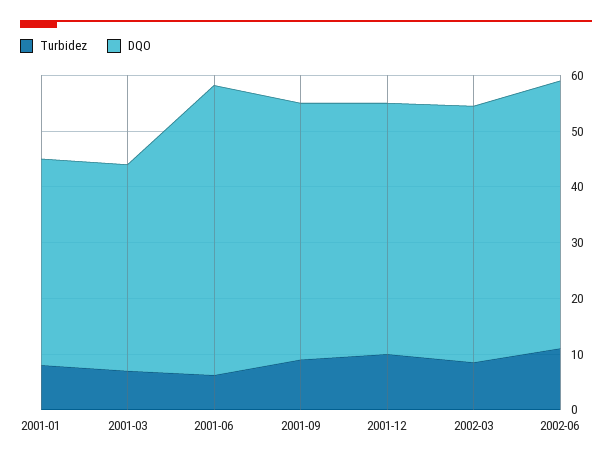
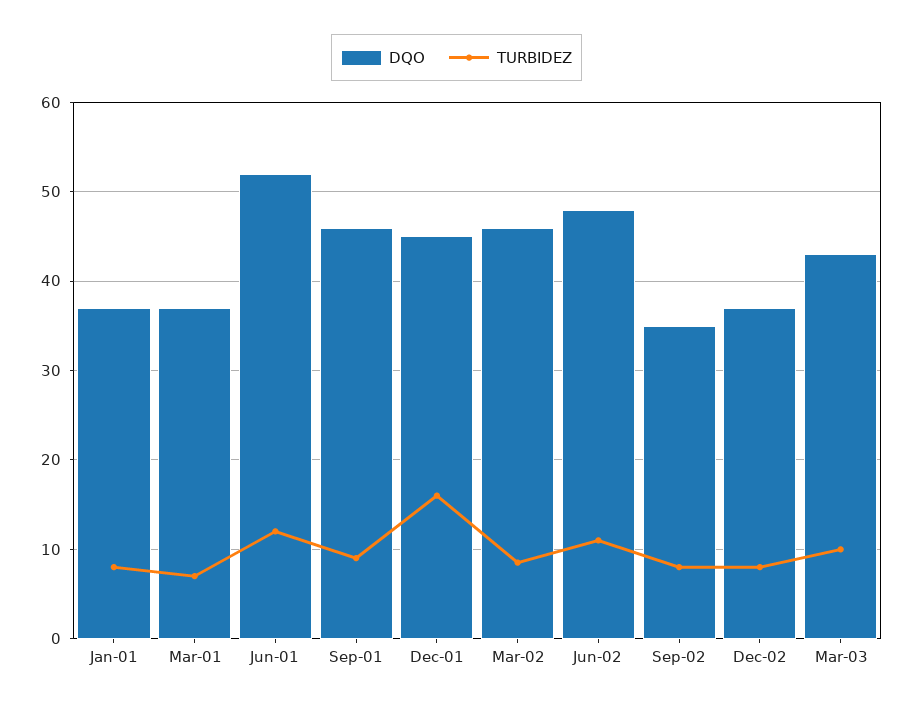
Turbidez, 2001-06: 6 -> 12
Turbidez, 2001-12: 10 -> 16
DQO, Sep-02: none -> 35
Turbidez, Sep-02: none -> 8
DQO, Dec-02: none -> 37
Turbidez, Dec-02: none -> 8
DQO, Mar-03: none -> 43
Turbidez, Mar-03: none -> 10

